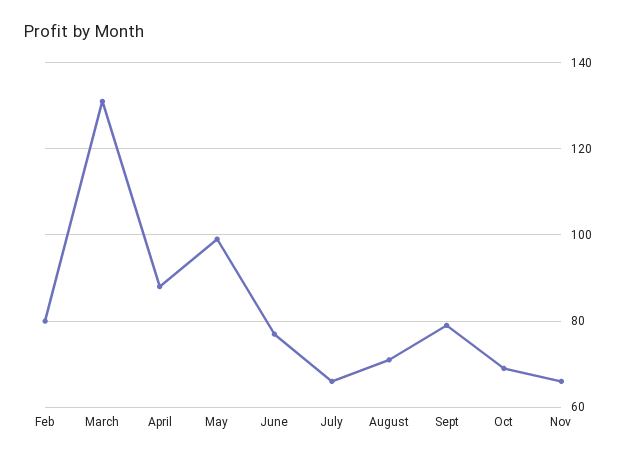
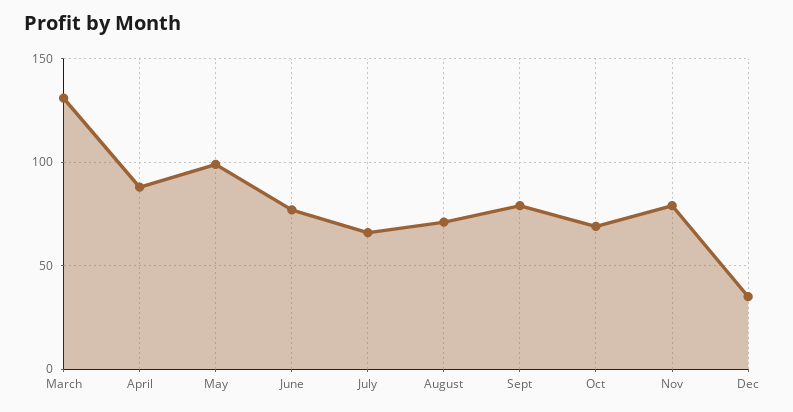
Feb: 80 -> none
Nov: 65 -> 80
Dec: none -> 35

